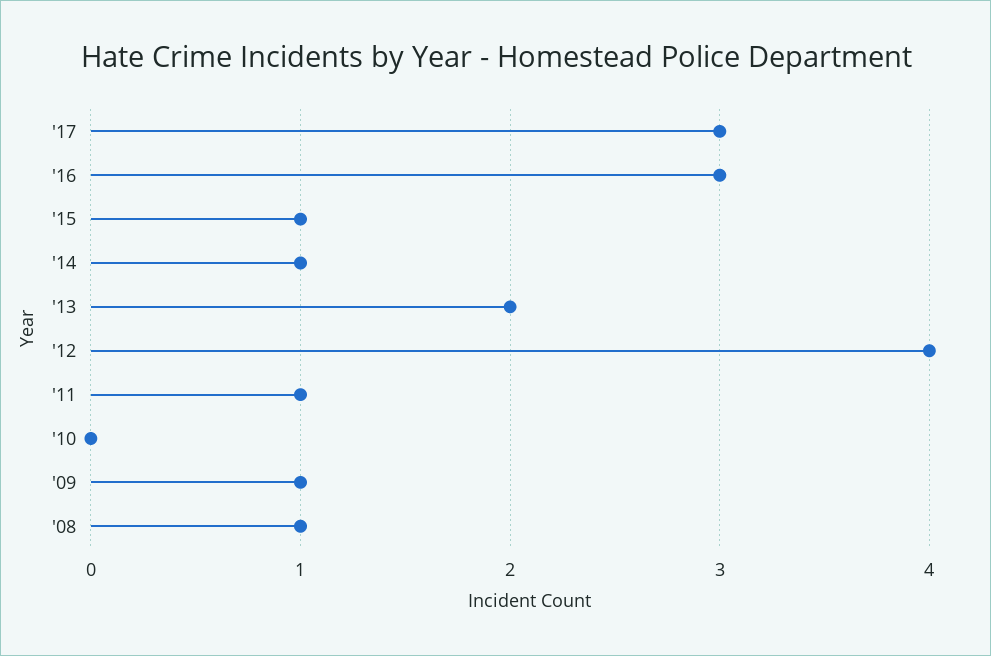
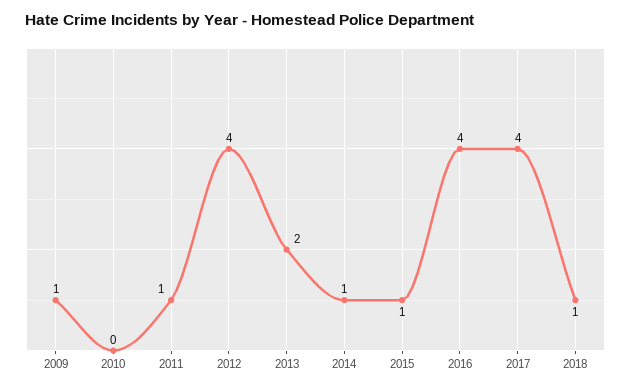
'17: 3 -> 4
'16: 3 -> 4
'08: 1 -> none
2018: none -> 1

